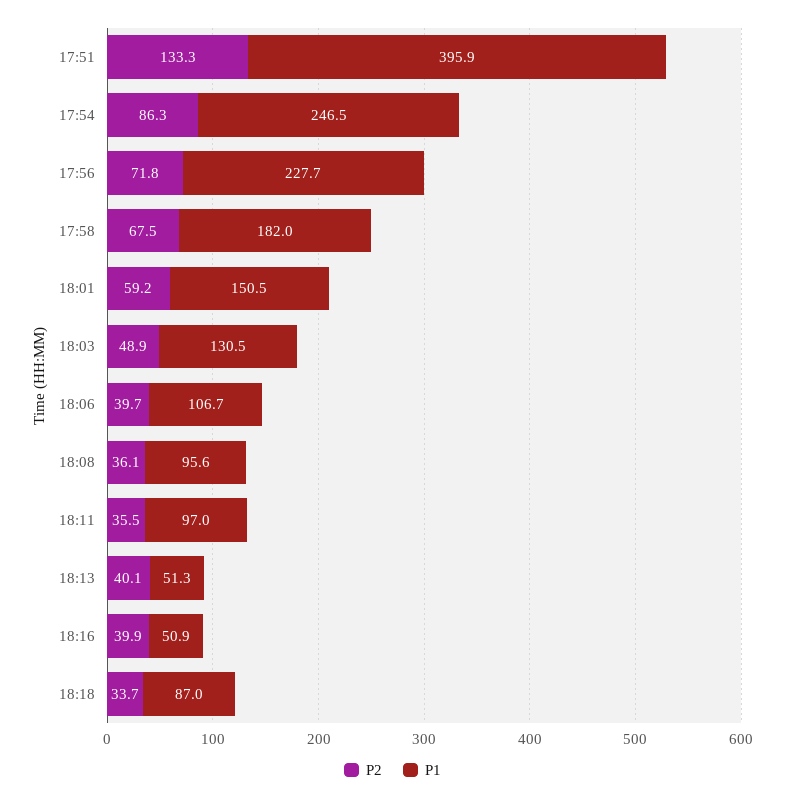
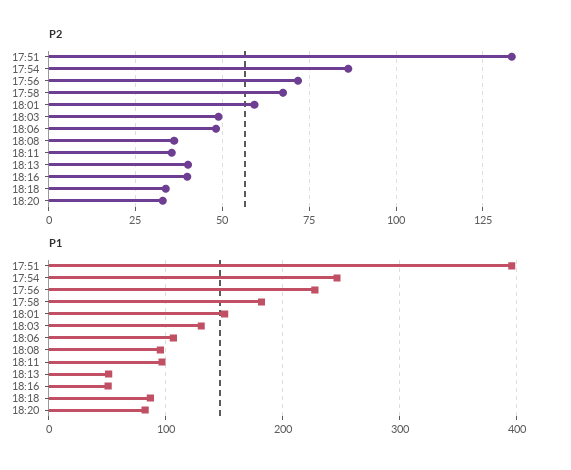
P2, 18:06: 39.7 -> 47.5
P2, 18:20: none -> 32.5
P1, 18:20: none -> 80

